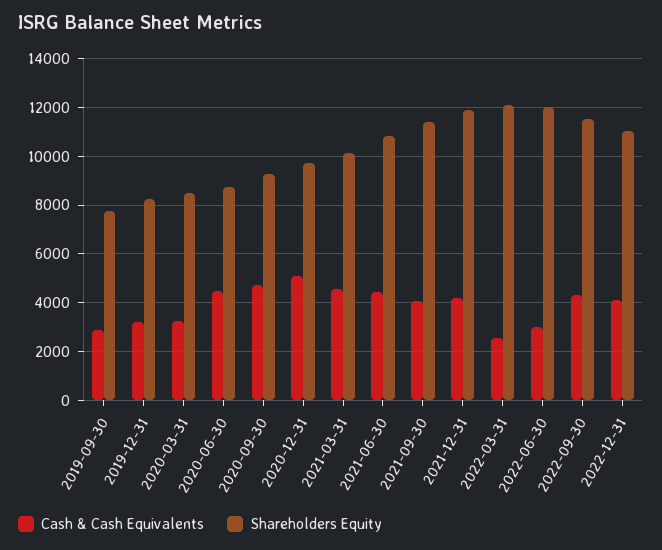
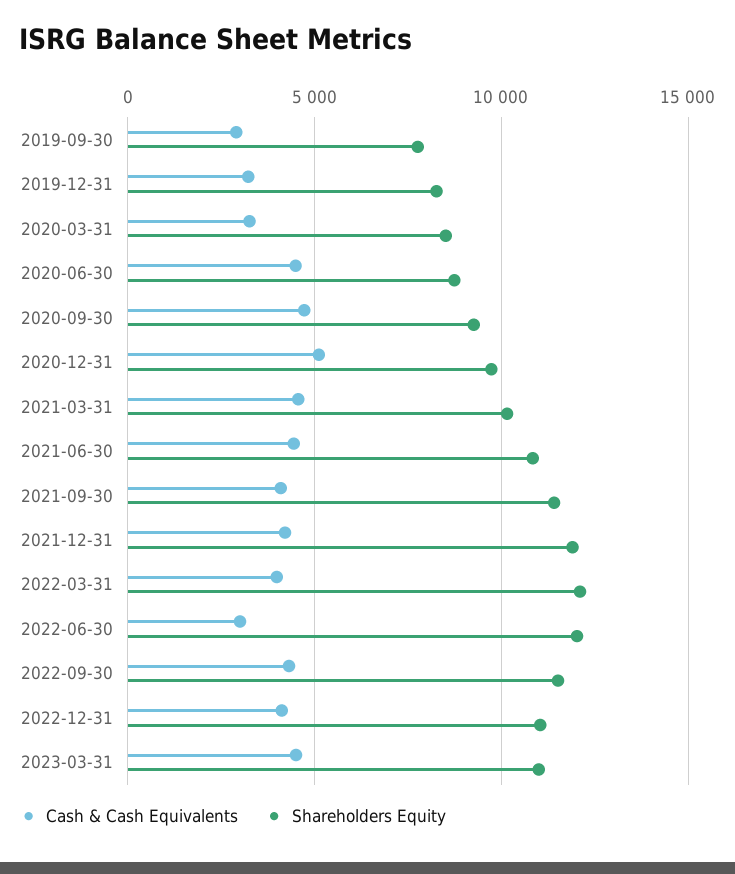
Cash & Cash Equivalents, 2022-03-31: 2500 -> 4000
Cash & Cash Equivalents, 2023-03-31: none -> 4500
Shareholders Equity, 2023-03-31: none -> 11000

